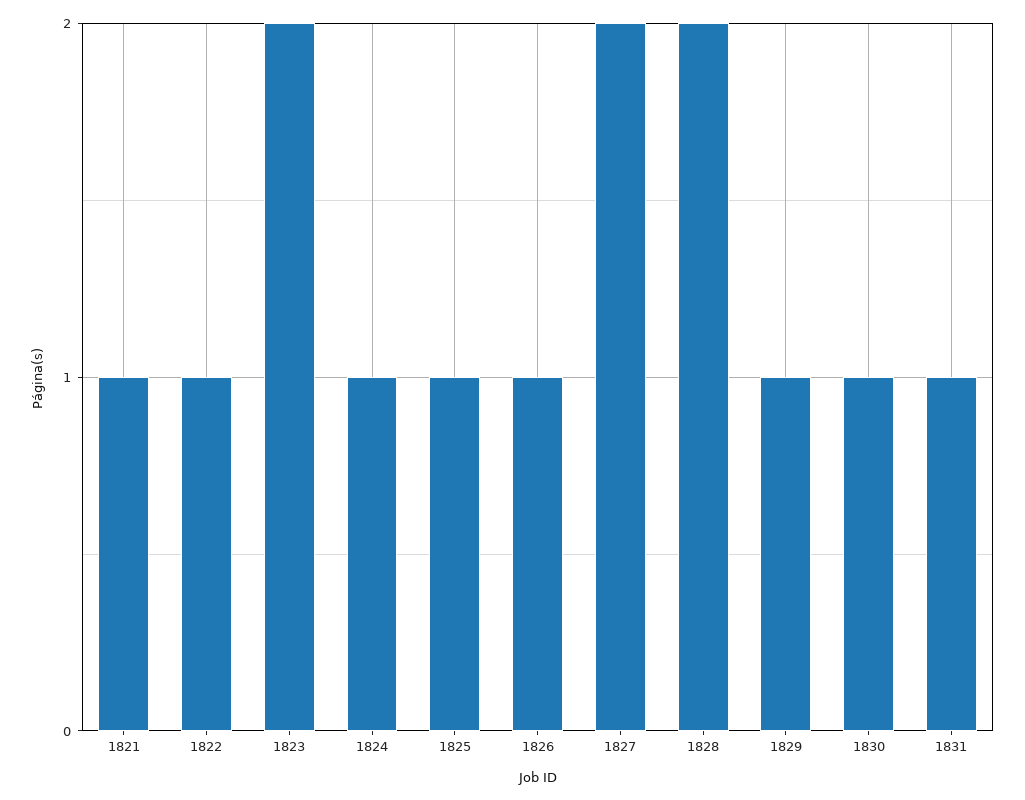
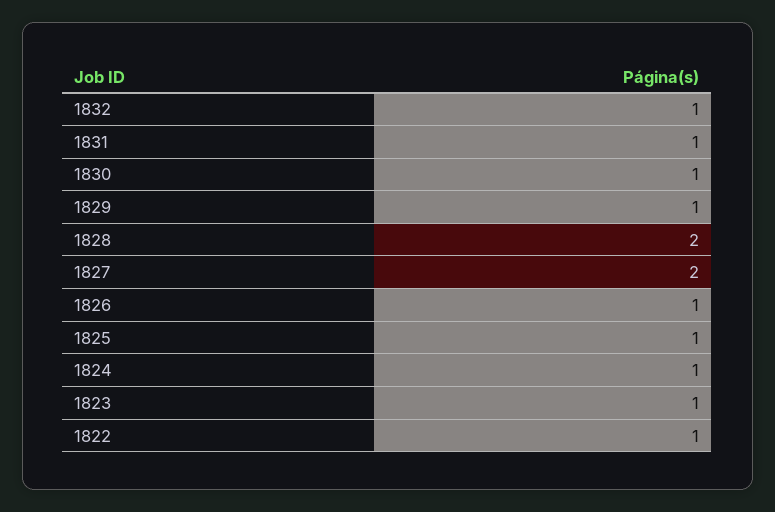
1821: 1 -> none
1823: 2 -> 1
1832: none -> 1

